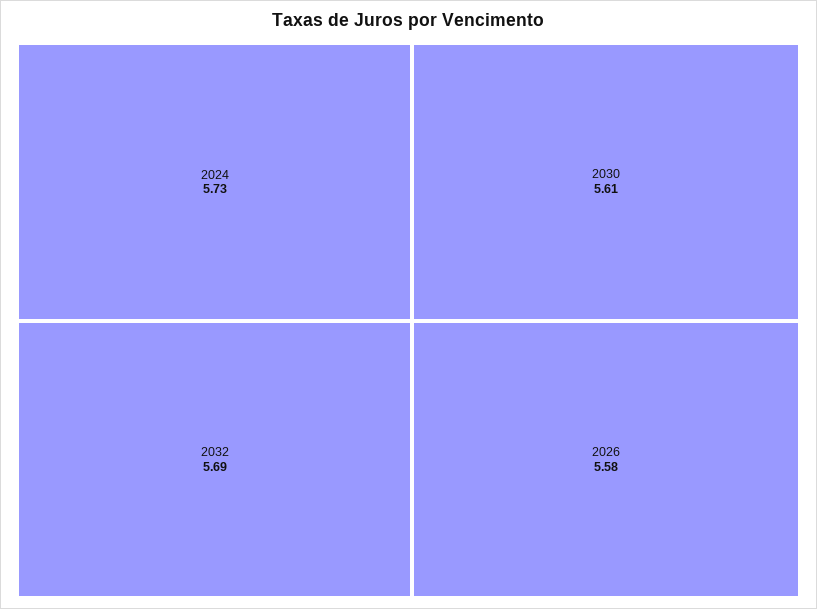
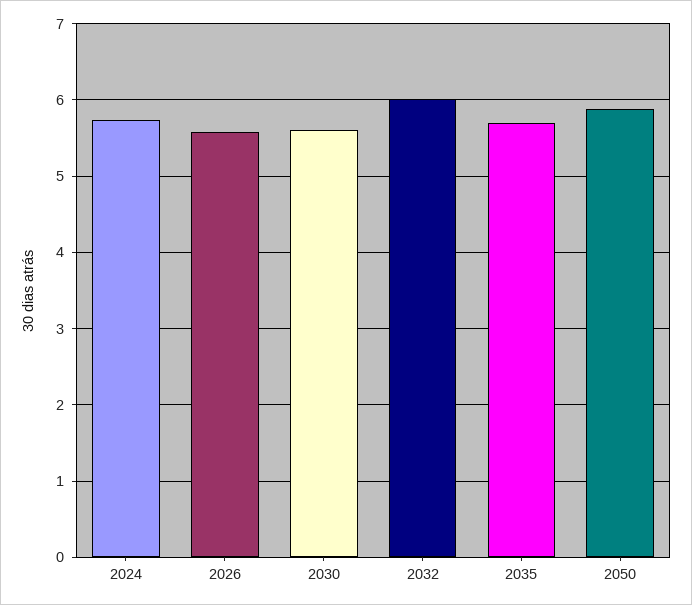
2032: 5.69 -> 6
2035: none -> 5.7
2050: none -> 5.9

